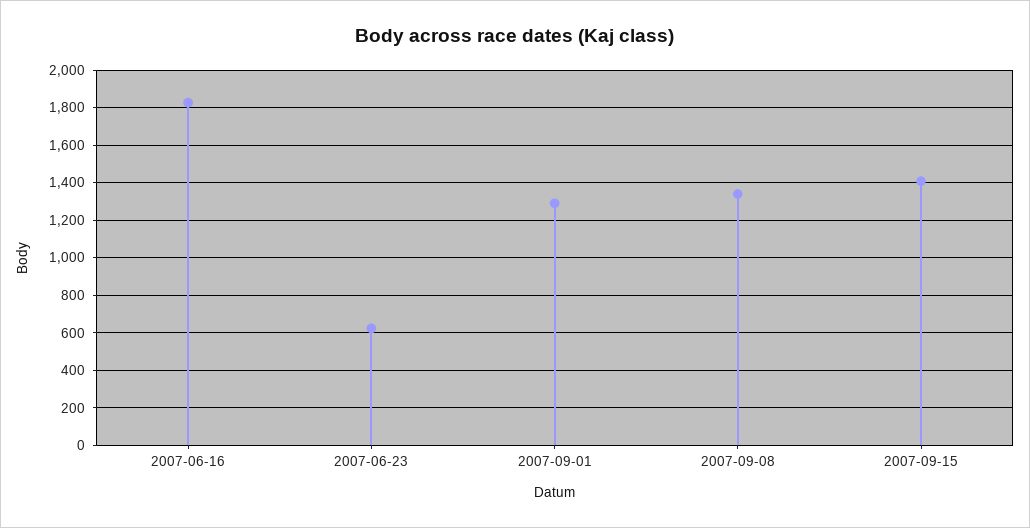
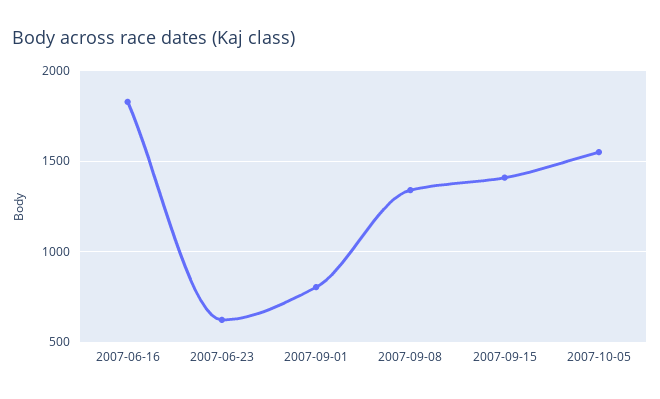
2007-09-01: 1300 -> 800
2007-10-05: none -> 1550

